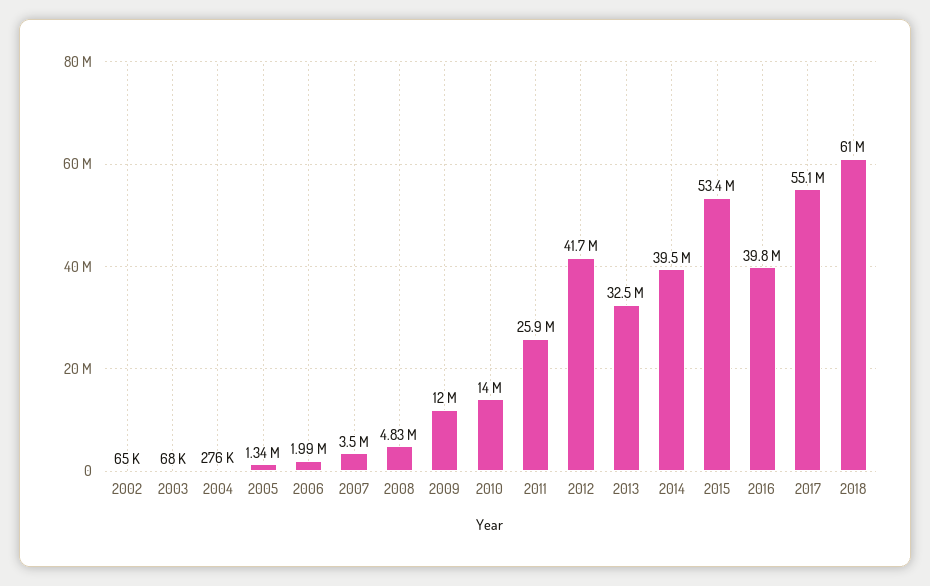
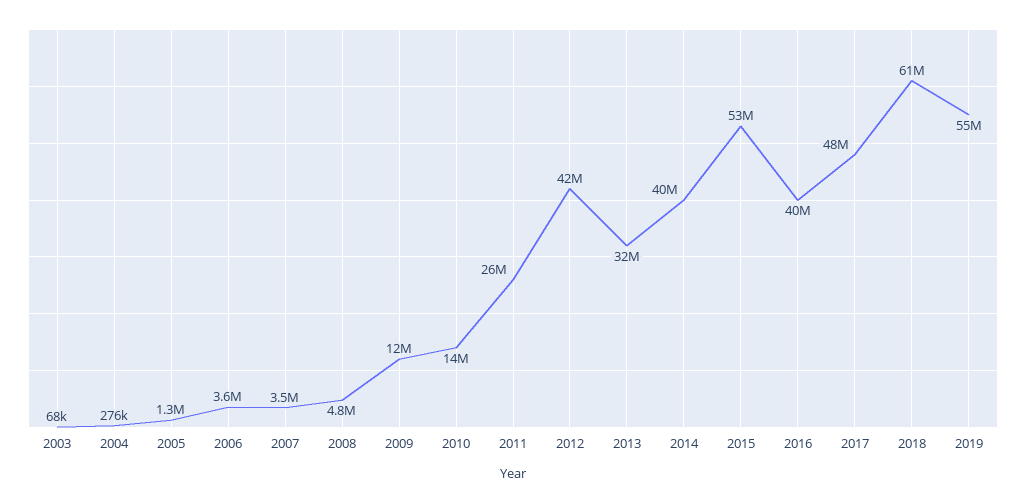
2002: 65000 -> none
2006: 1990000 -> 3600000
2017: 55100000 -> 48000000
2019: none -> 55000000

